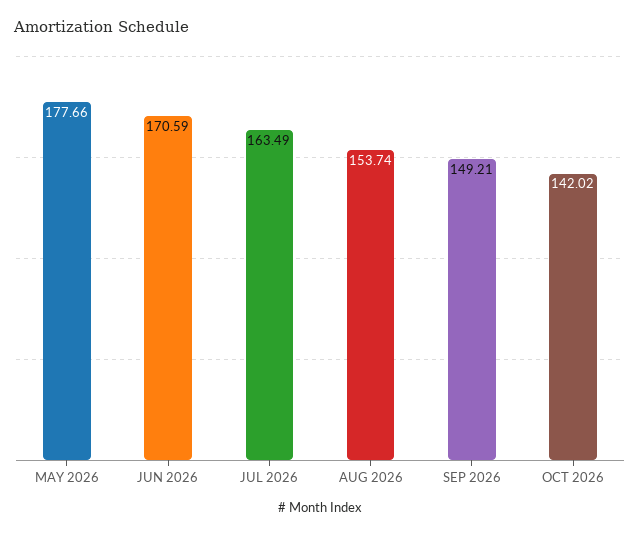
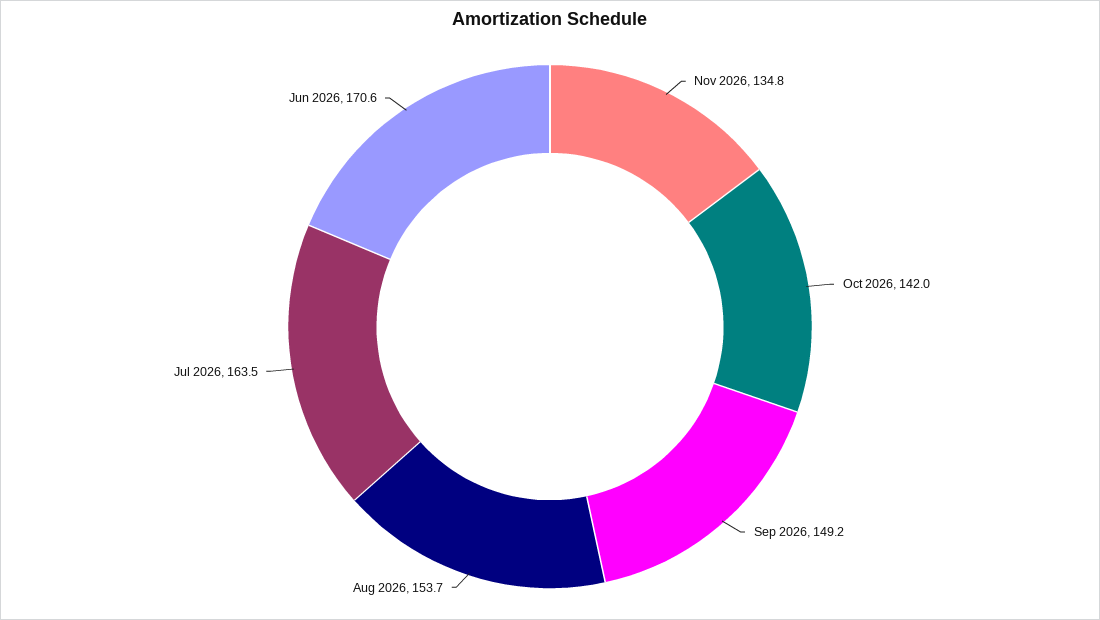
MAY 2026: 177.66 -> none
Nov 2026: none -> 134.8

